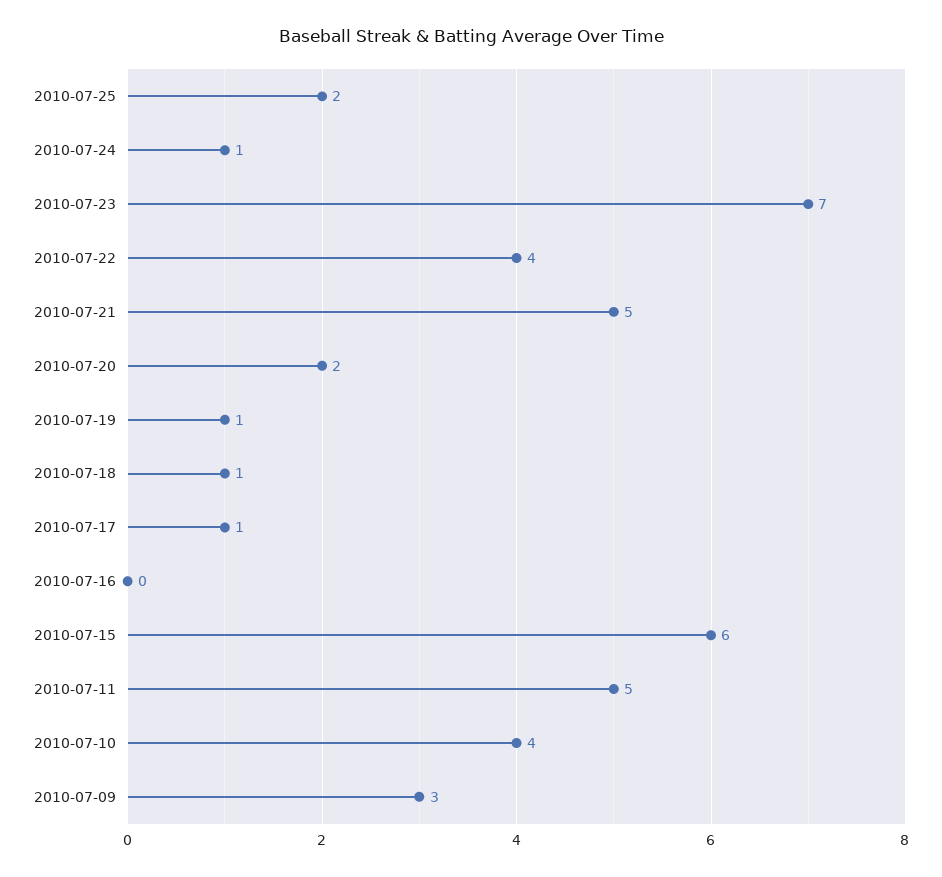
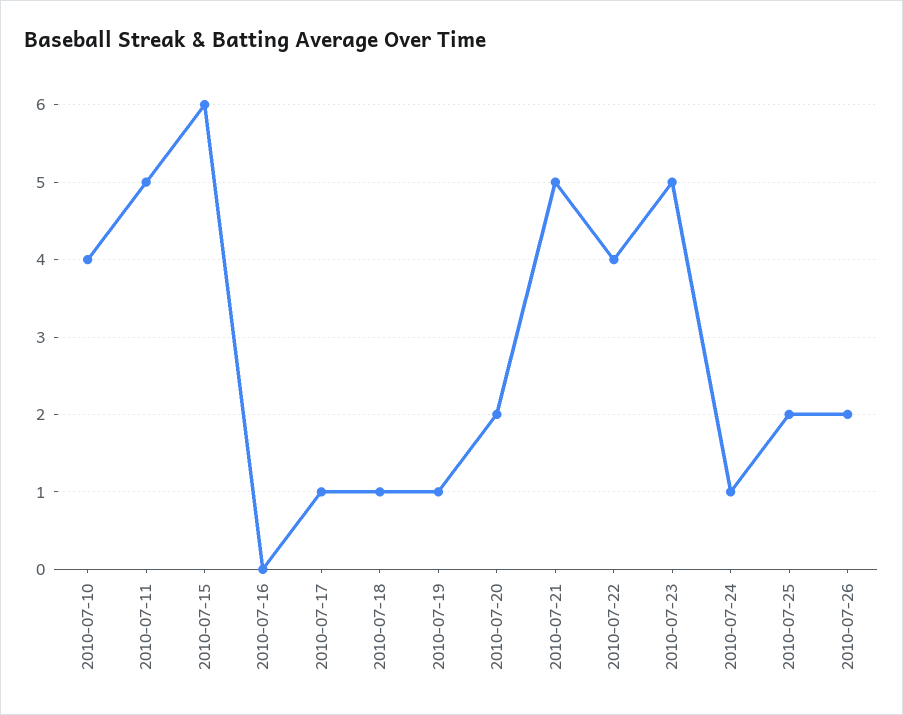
2010-07-23: 7 -> 5
2010-07-09: 3 -> none
2010-07-26: none -> 2

